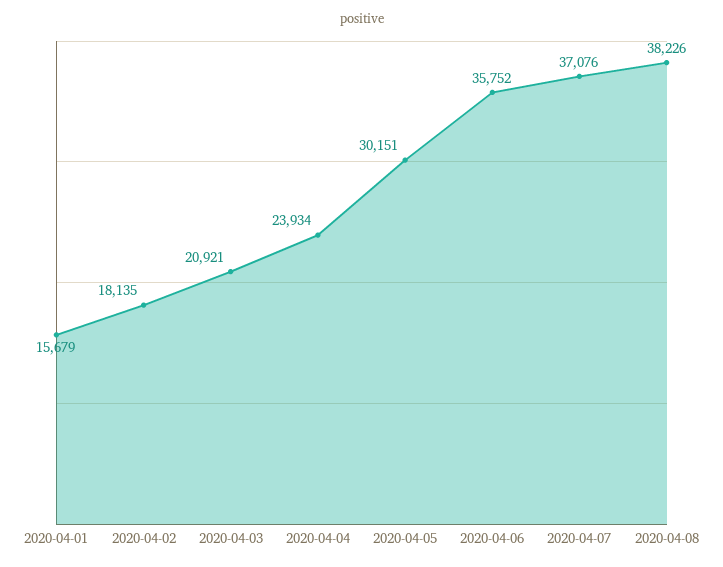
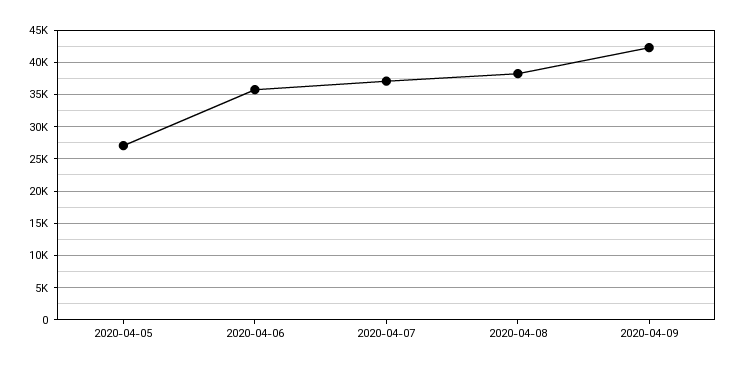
2020-04-01: 15679 -> none
2020-04-02: 18135 -> none
2020-04-03: 20921 -> none
2020-04-04: 23934 -> none
2020-04-05: 30151 -> 27000
2020-04-09: none -> 42000

